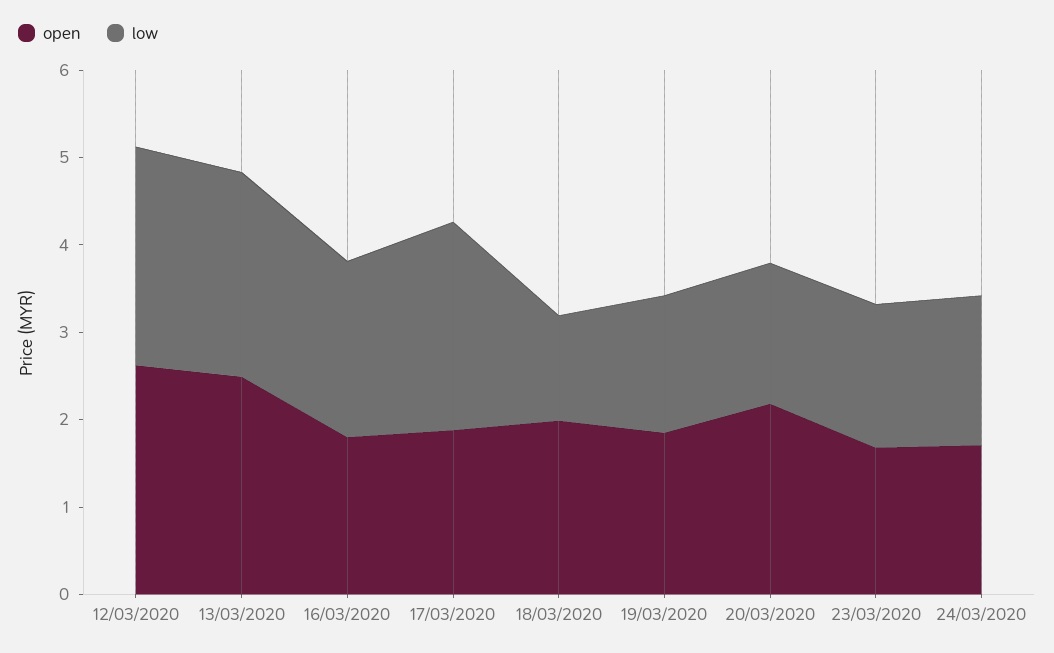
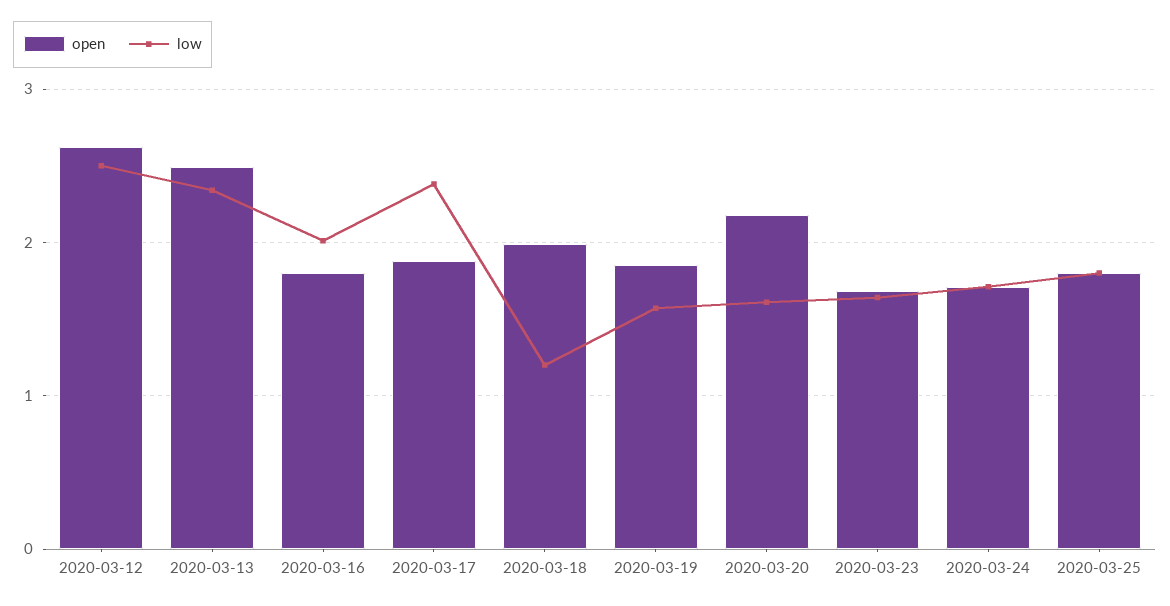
open, 2020-03-25: none -> 1.8
low, 2020-03-25: none -> 1.8

